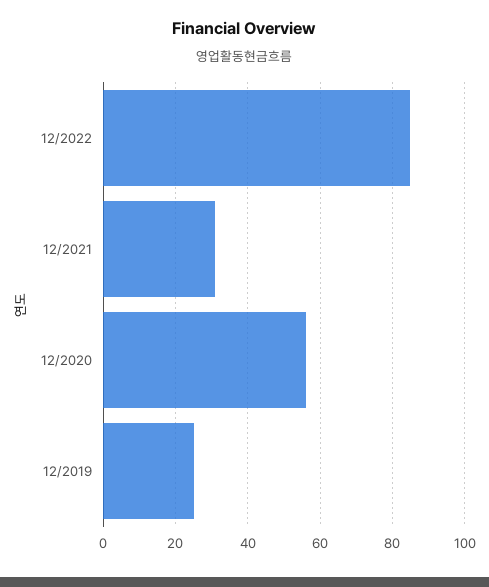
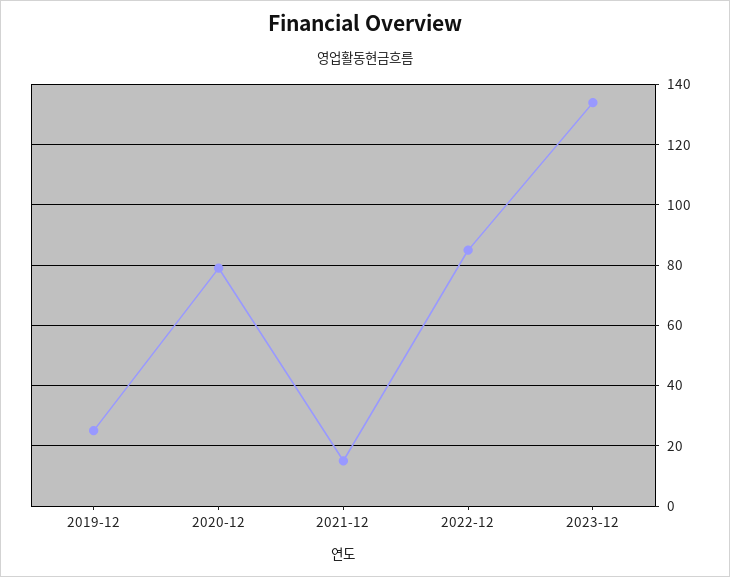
12/2021: 30 -> 15
12/2020: 55 -> 80
2023-12: none -> 135

